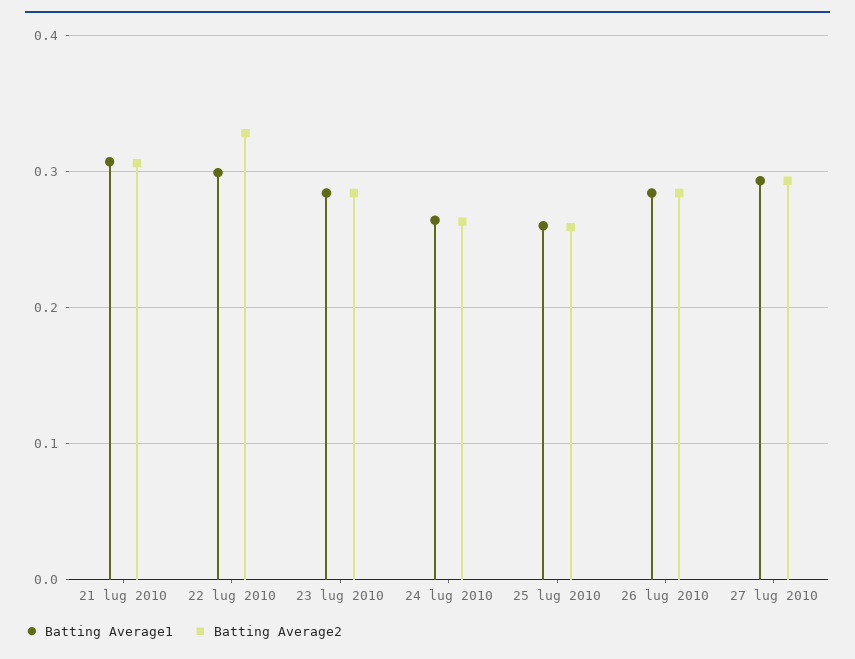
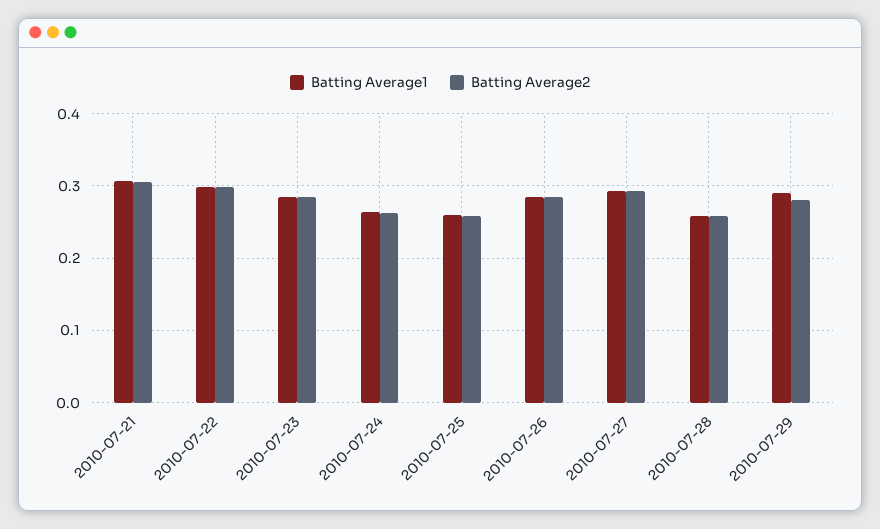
Batting Average2, 22 lug 2010: 0.33 -> 0.3
Batting Average1, 2010-07-28: none -> 0.26
Batting Average2, 2010-07-28: none -> 0.26
Batting Average1, 2010-07-29: none -> 0.29
Batting Average2, 2010-07-29: none -> 0.28

